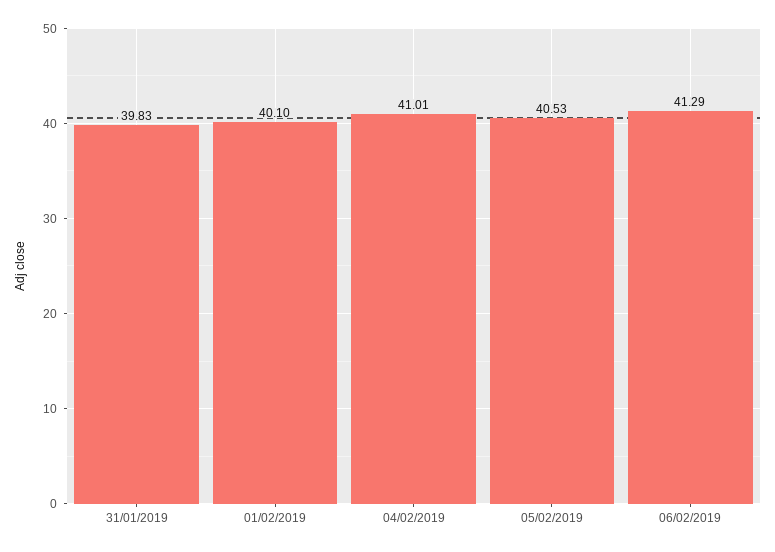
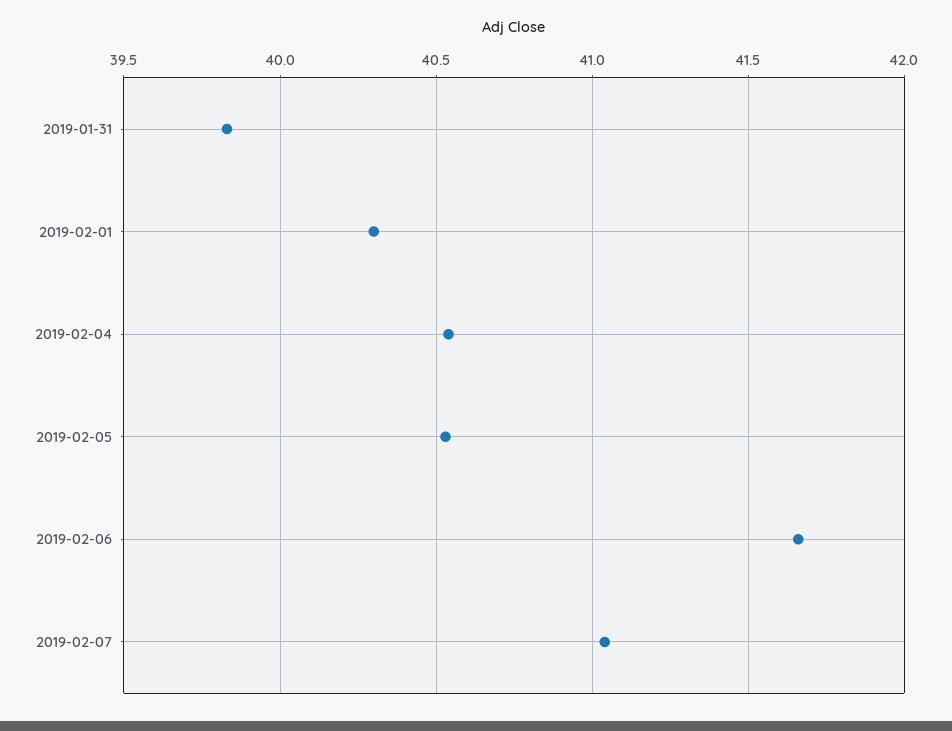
01/02/2019: 40.1 -> 40.3
04/02/2019: 41.01 -> 40.55
06/02/2019: 41.29 -> 41.65
2019-02-07: none -> 41.05

